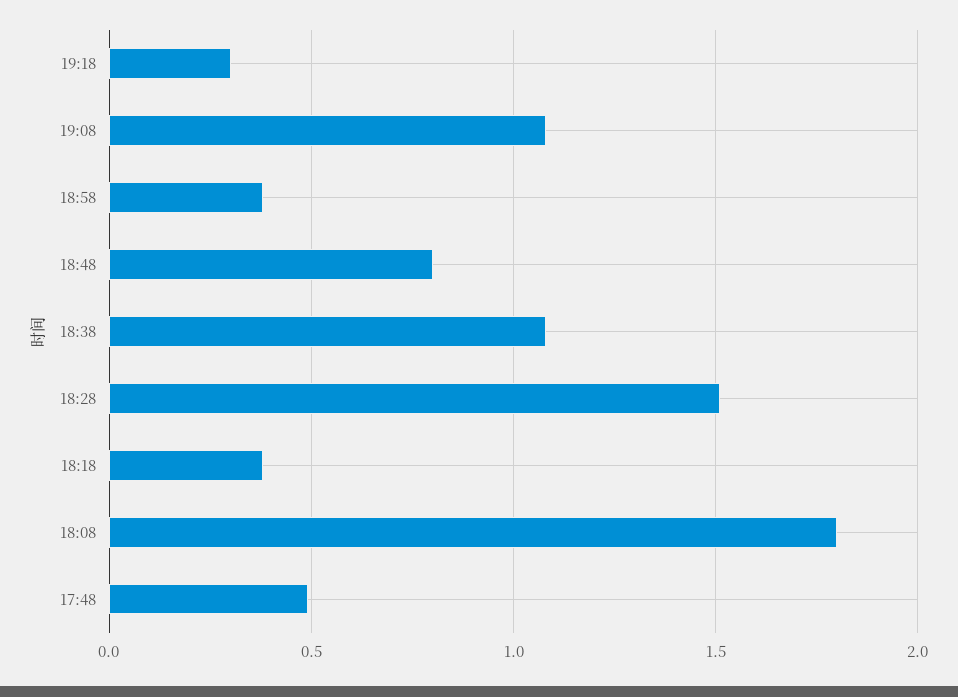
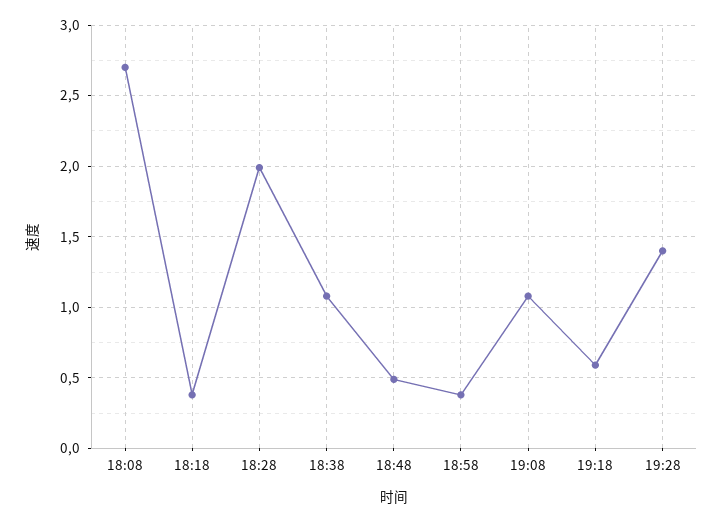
19:18: 0.3 -> 0.6
18:48: 0.8 -> 0.5
18:28: 1.5 -> 2
18:08: 1.8 -> 2.7
17:48: 0.5 -> none
19:28: none -> 1.4

